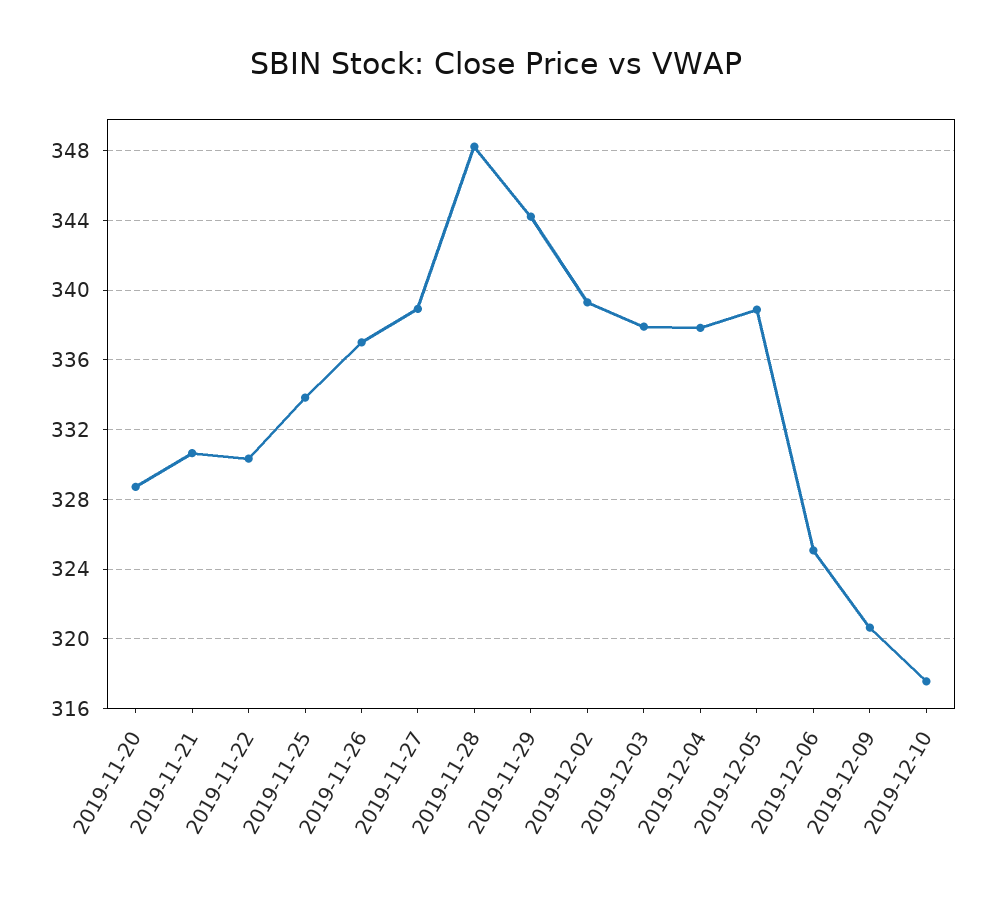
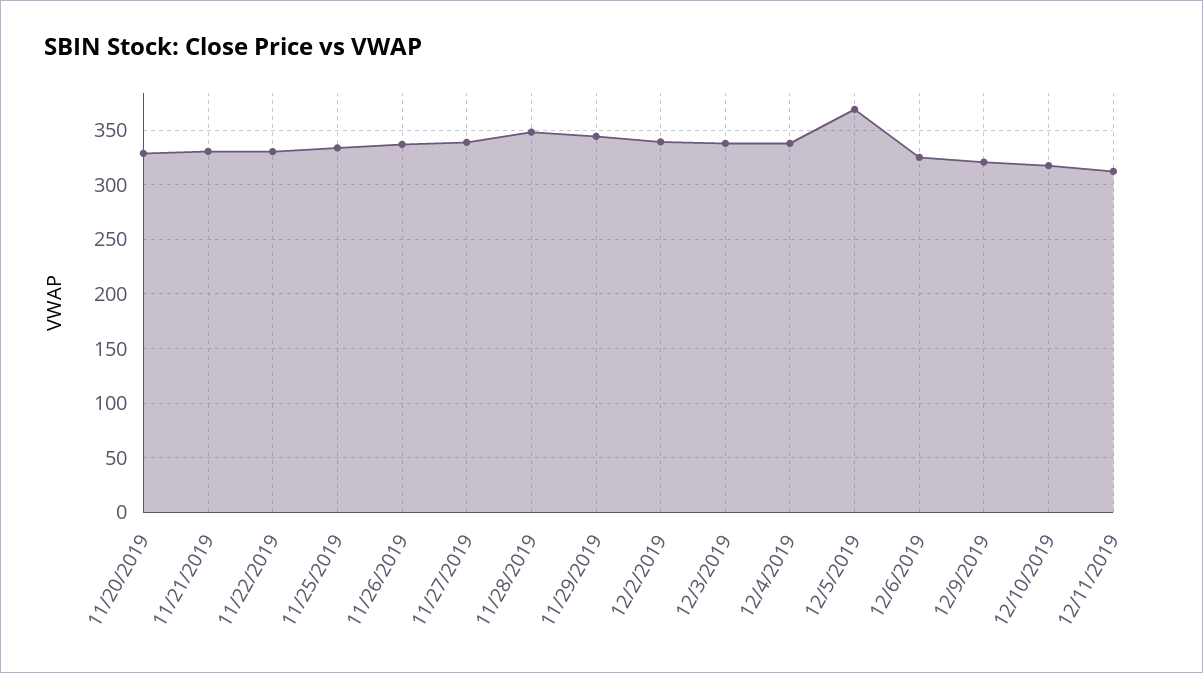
2019-12-05: 339 -> 370
12/11/2019: none -> 310

